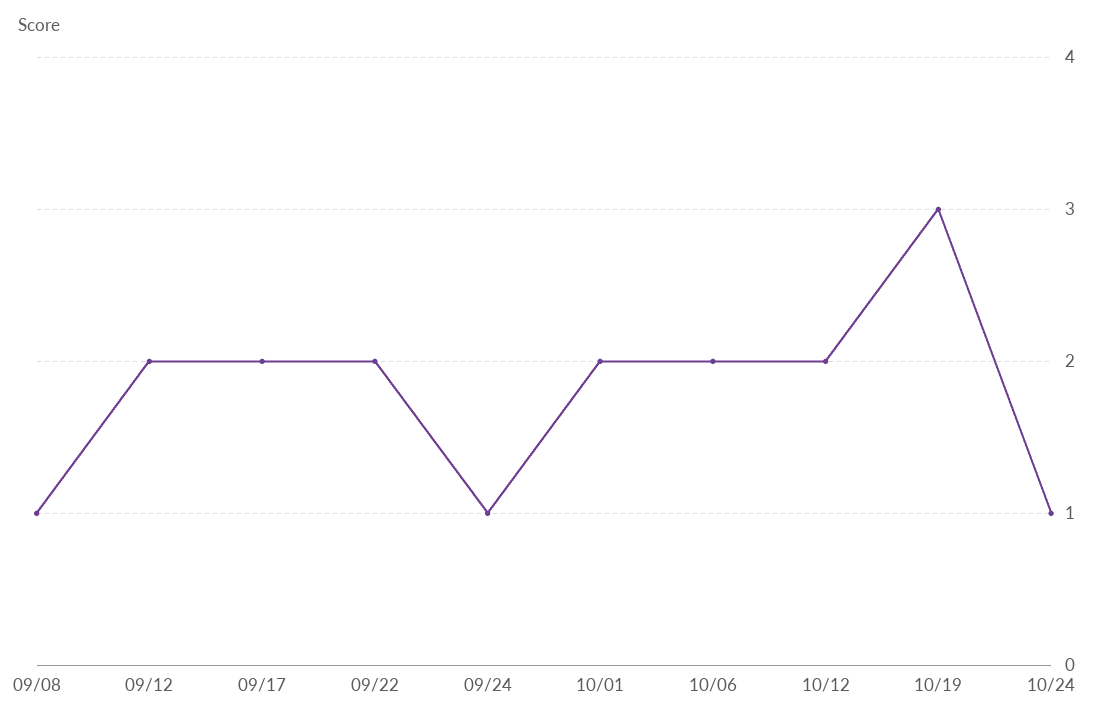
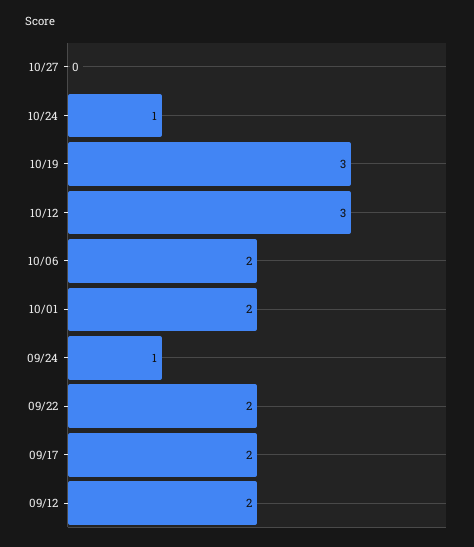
09/08: 1 -> none
10/12: 2 -> 3
10/27: none -> 0

